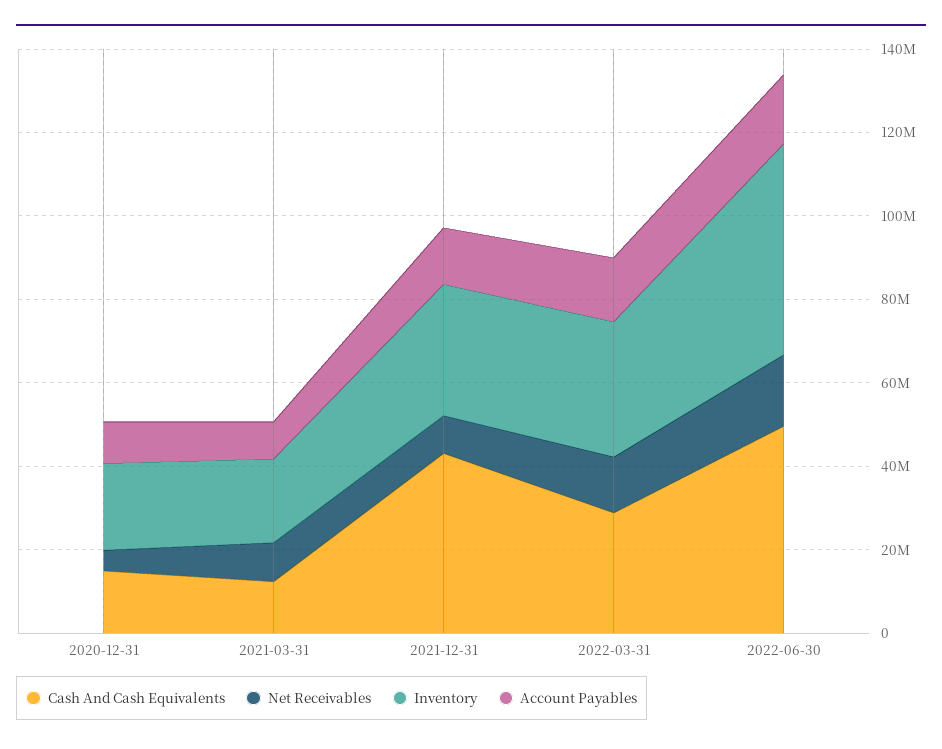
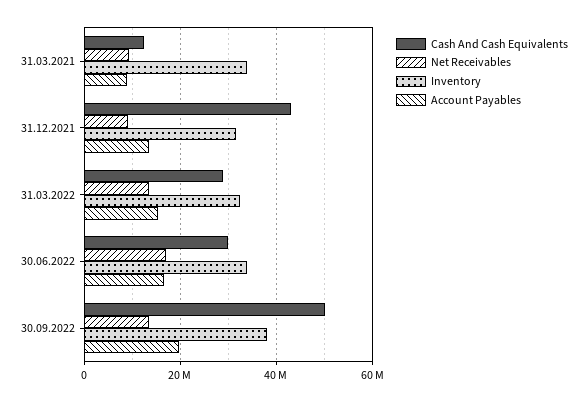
Cash And Cash Equivalents, 2020-12-31: 15000000 -> none
Net Receivables, 2020-12-31: 5000000 -> none
Inventory, 2020-12-31: 20000000 -> none
Account Payables, 2020-12-31: 10000000 -> none
Inventory, 2021-03-31: 20000000 -> 34000000
Cash And Cash Equivalents, 2022-06-30: 50000000 -> 30000000
Inventory, 2022-06-30: 50000000 -> 34000000
Cash And Cash Equivalents, 30.09.2022: none -> 50000000
Net Receivables, 30.09.2022: none -> 14000000
Inventory, 30.09.2022: none -> 38000000
Account Payables, 30.09.2022: none -> 20000000

